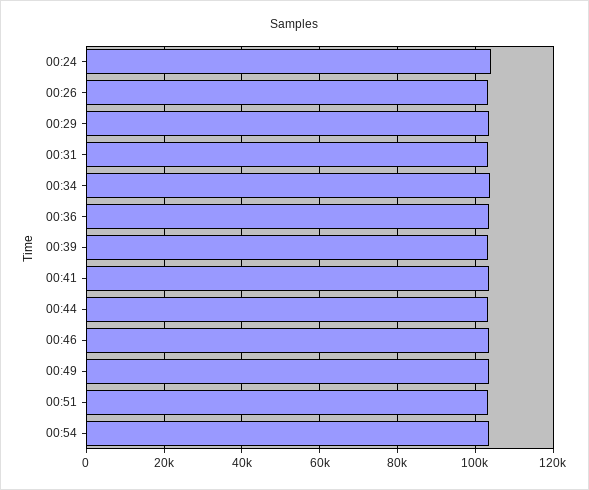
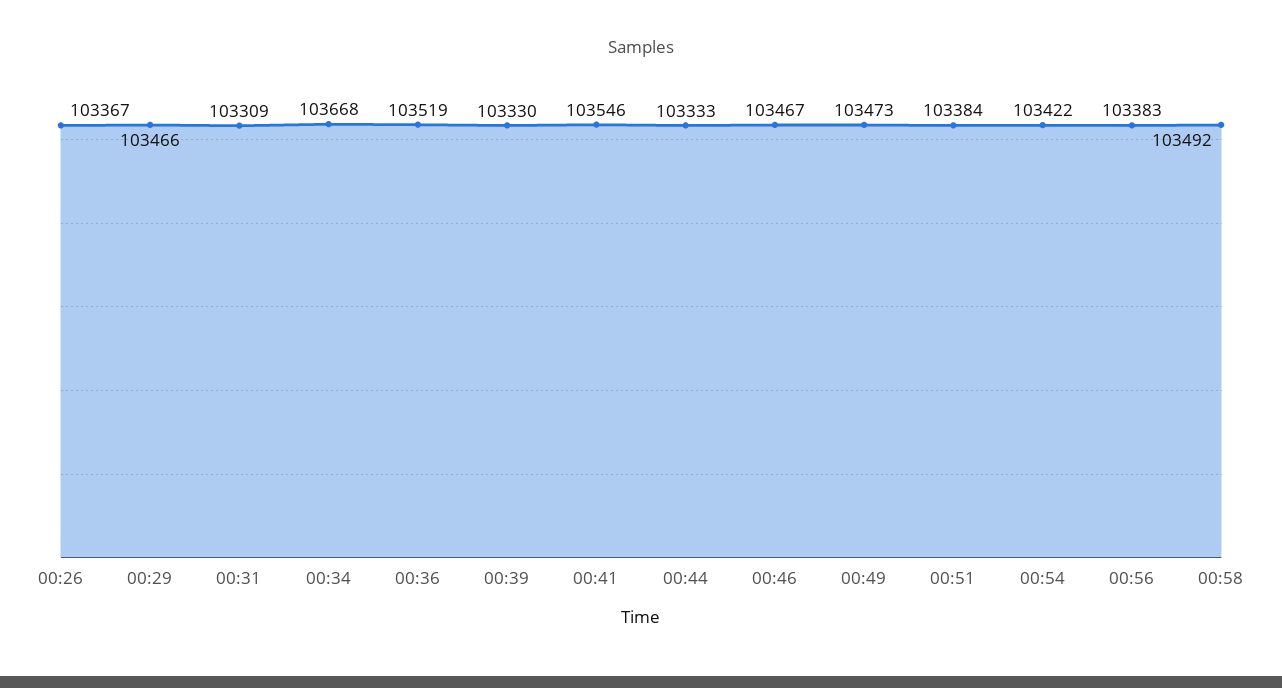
00:24: 104000 -> none
00:56: none -> 103383
00:58: none -> 103492

